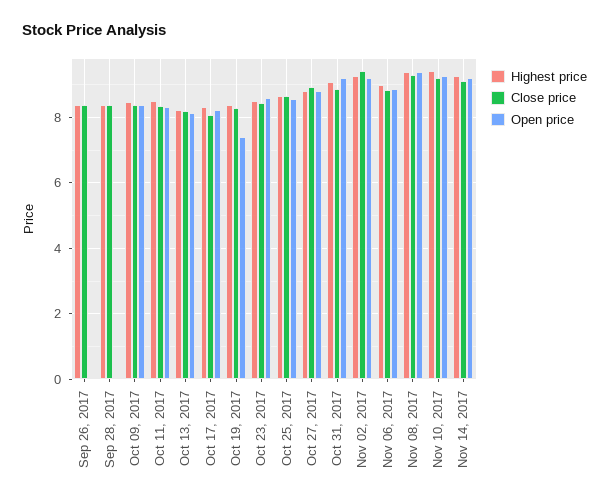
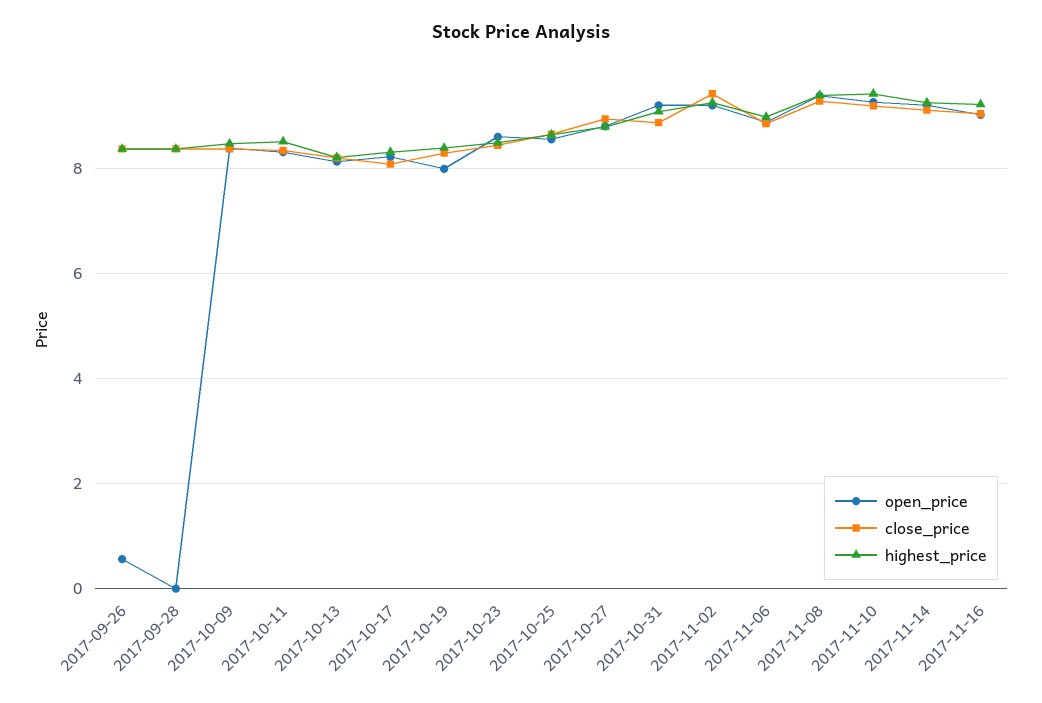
Open price, Sep 26, 2017: 0 -> 0.6
Open price, Oct 19, 2017: 7.4 -> 8
Open price, 2017-11-16: none -> 9
Close price, 2017-11-16: none -> 9
Highest price, 2017-11-16: none -> 9.2

